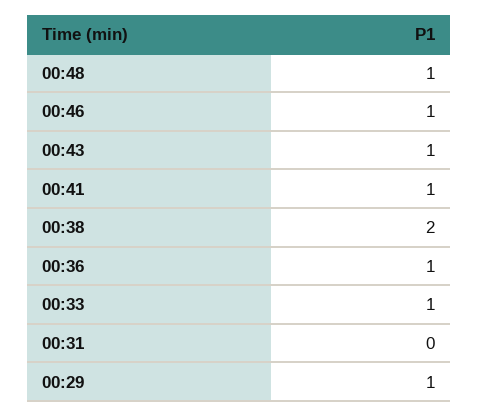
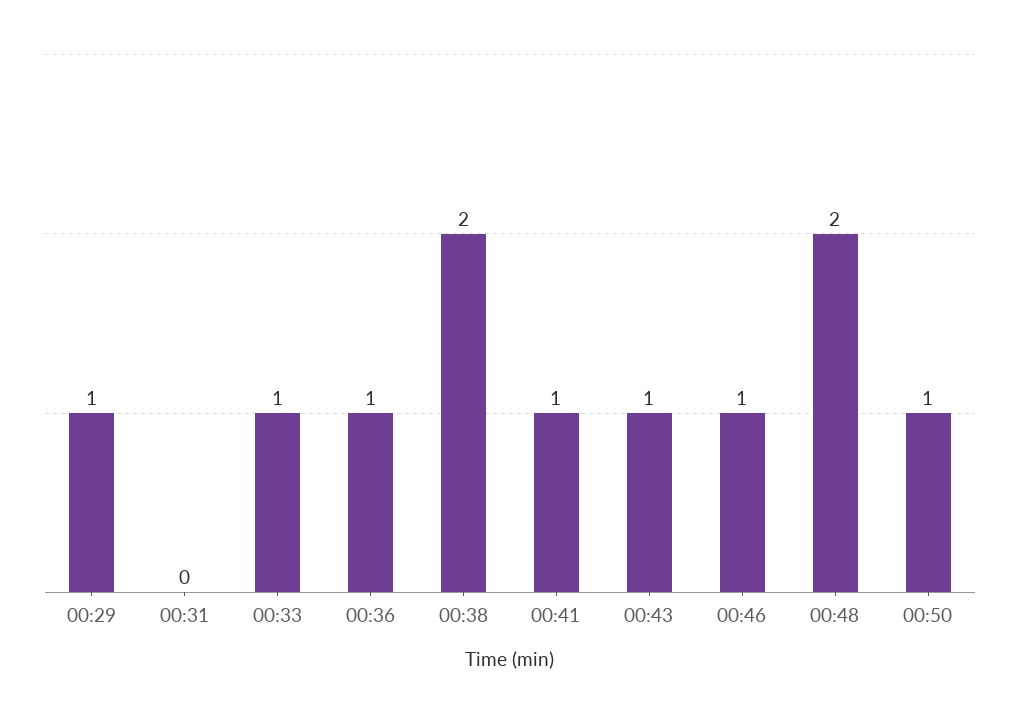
00:48: 1 -> 2
00:50: none -> 1

